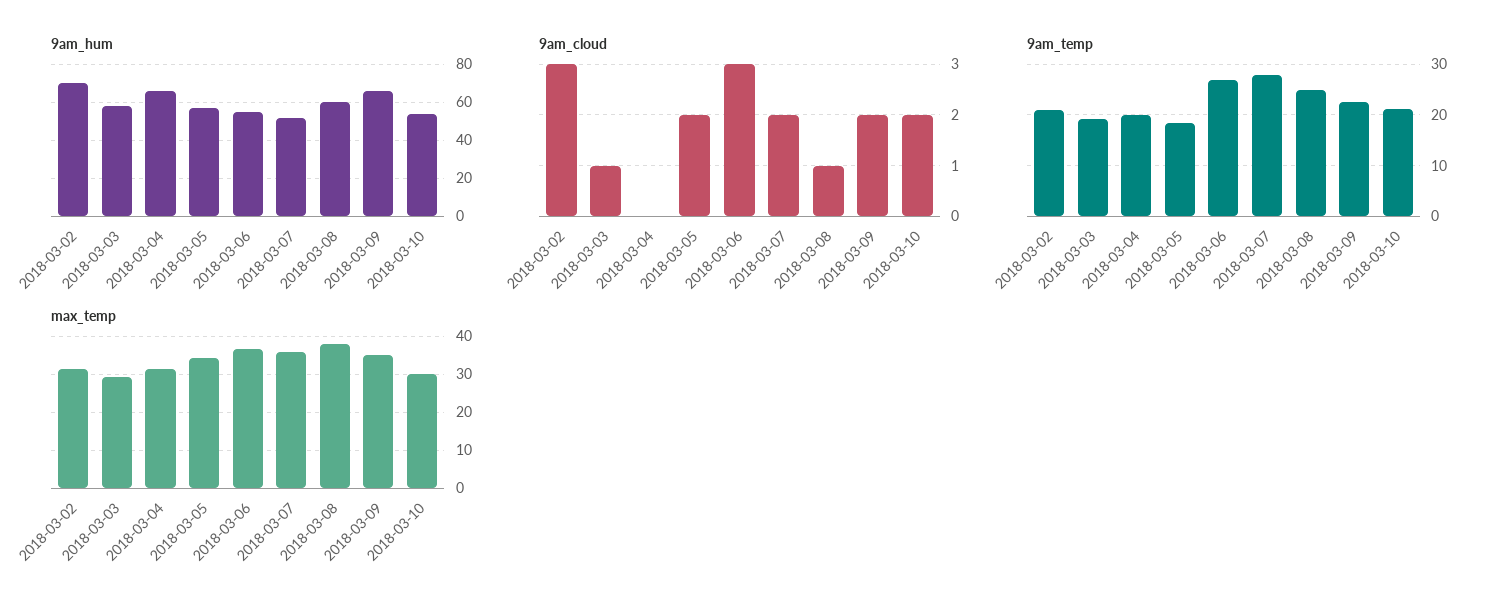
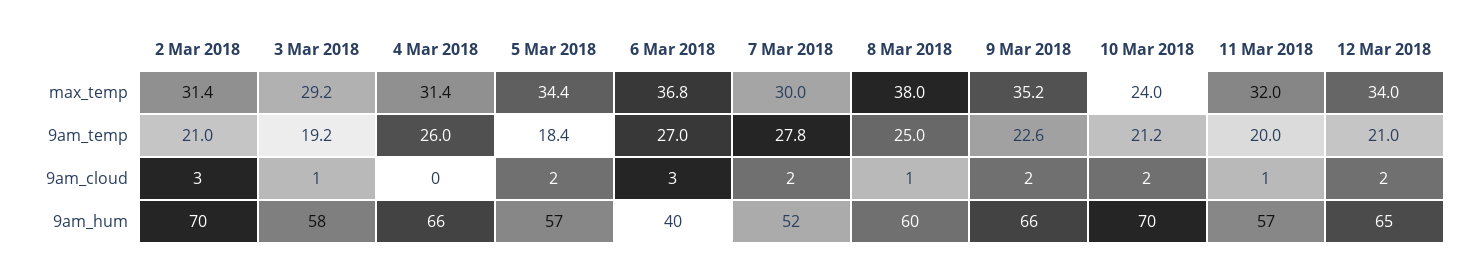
9am_hum, 2018-03-06: 55 -> 40
9am_hum, 2018-03-10: 55 -> 70
9am_temp, 2018-03-04: 20 -> 26
max_temp, 2018-03-07: 36 -> 30
max_temp, 2018-03-10: 30 -> 24
max_temp, 11 Mar 2018: none -> 32
max_temp, 12 Mar 2018: none -> 34
9am_temp, 11 Mar 2018: none -> 20
9am_temp, 12 Mar 2018: none -> 21
9am_cloud, 11 Mar 2018: none -> 1
9am_cloud, 12 Mar 2018: none -> 2
9am_hum, 11 Mar 2018: none -> 57
9am_hum, 12 Mar 2018: none -> 65

